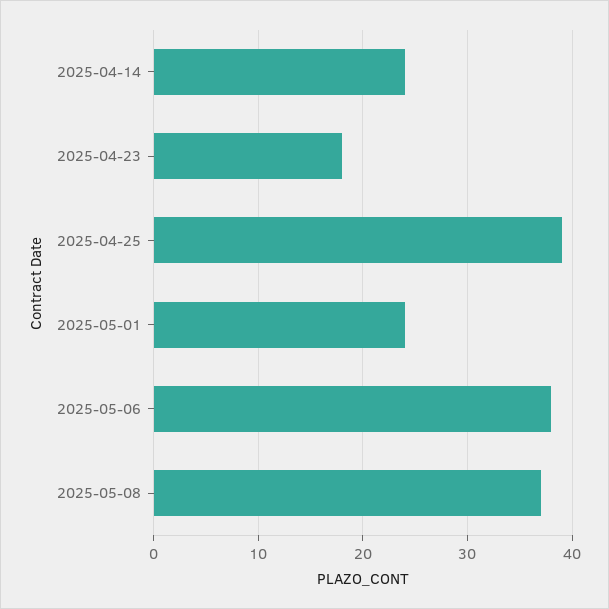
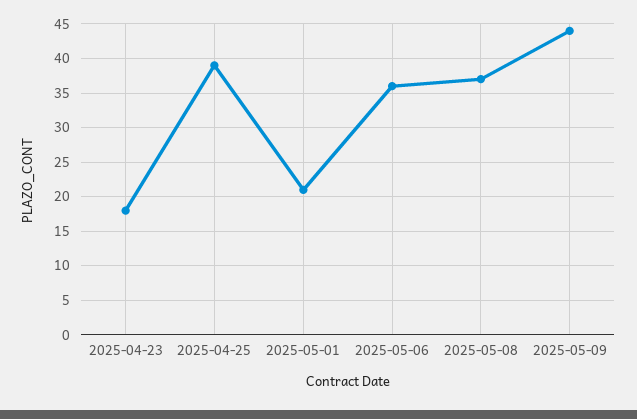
2025-04-14: 24 -> none
2025-05-01: 24 -> 21
2025-05-06: 38 -> 36
2025-05-09: none -> 44

